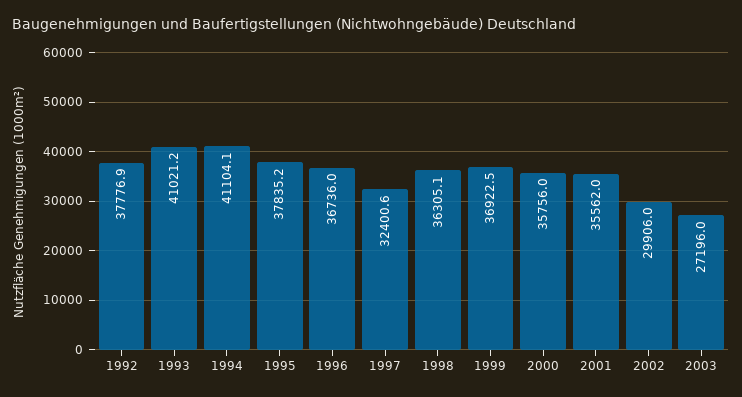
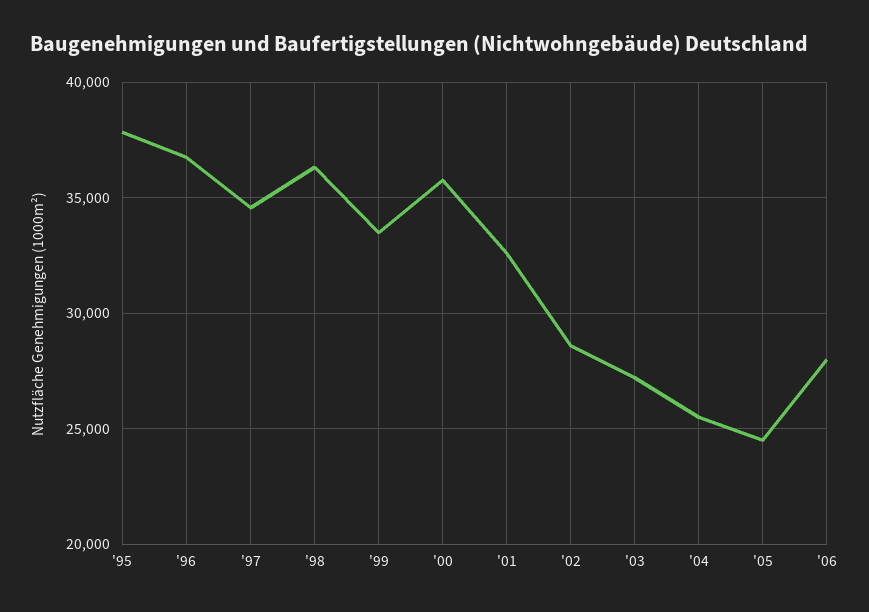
1992: 37776.9 -> none
1993: 41021.2 -> none
1994: 41104.1 -> none
1997: 32400.6 -> 34500
1999: 36922.5 -> 33500
2001: 35562 -> 32500
2002: 29906 -> 28500
'04: none -> 25500
'05: none -> 24500
'06: none -> 28000

